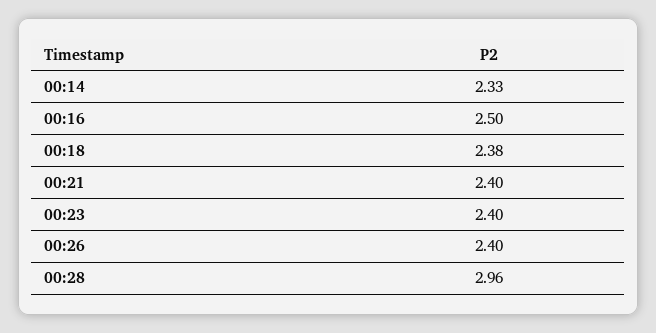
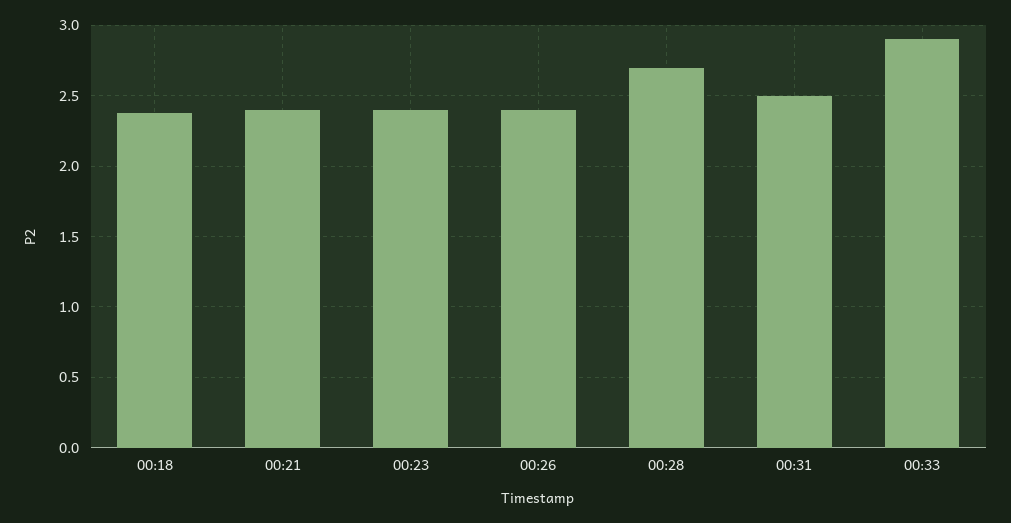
00:14: 2.33 -> none
00:16: 2.5 -> none
00:28: 2.96 -> 2.7
00:31: none -> 2.5
00:33: none -> 2.9

